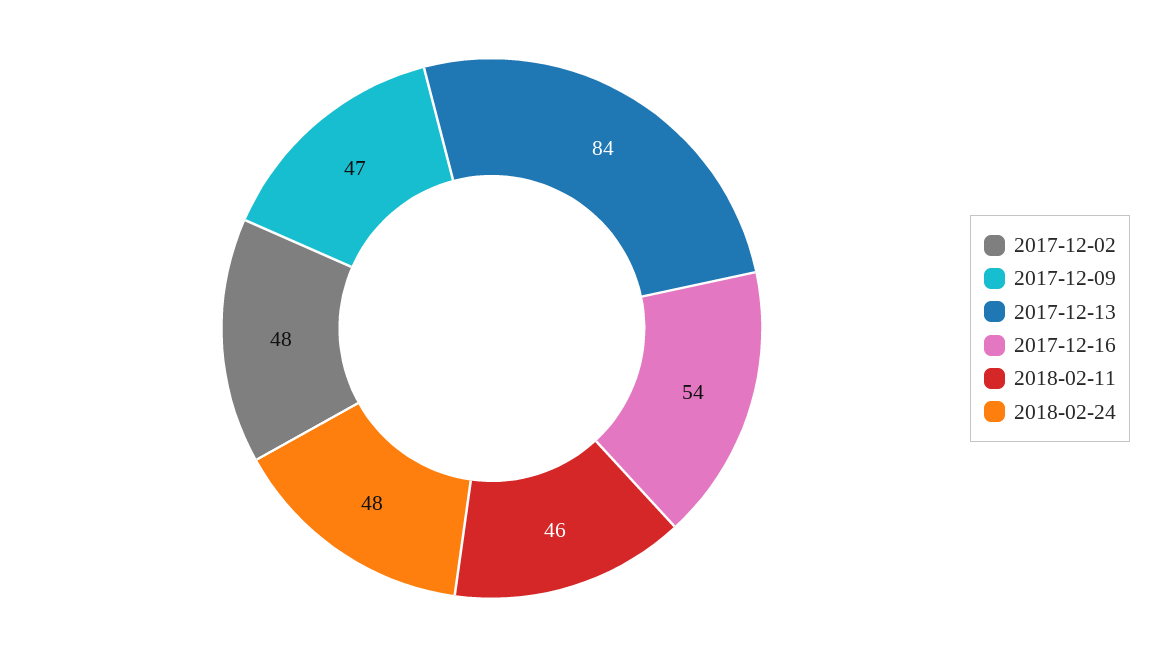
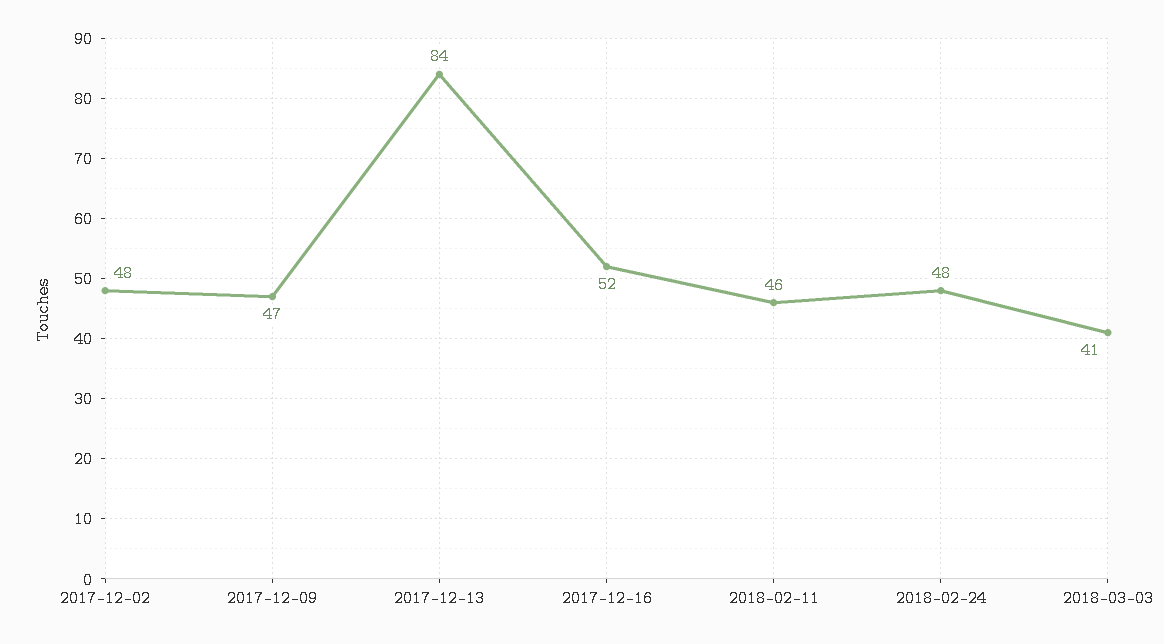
2017-12-16: 54 -> 52
2018-03-03: none -> 41

